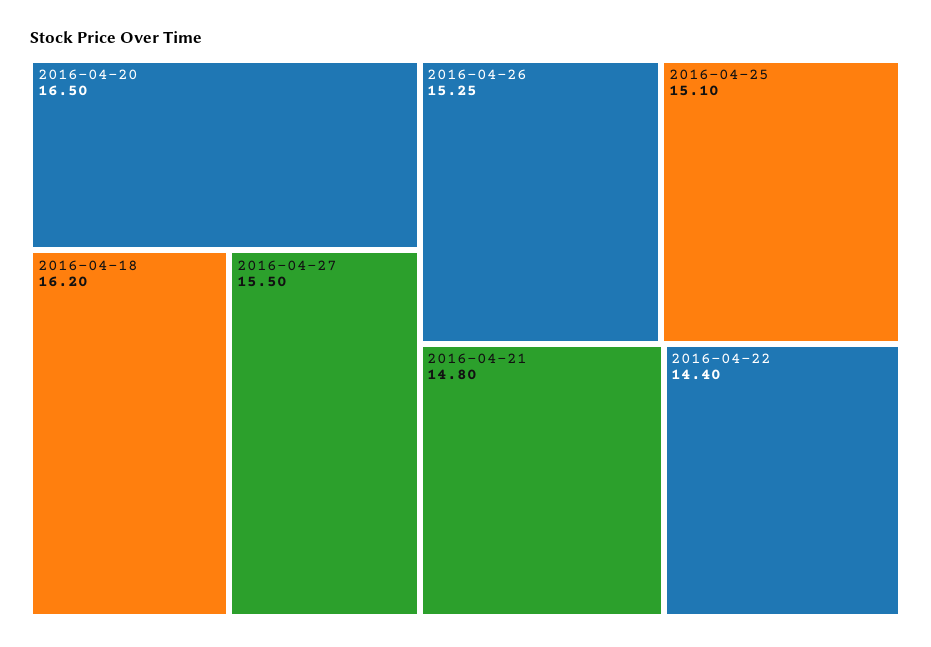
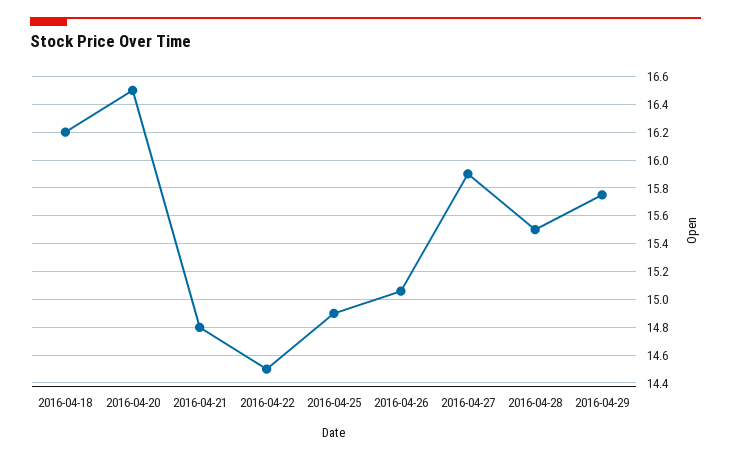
2016-04-27: 15.5 -> 15.9
2016-04-26: 15.25 -> 15.05
2016-04-25: 15.1 -> 14.9
2016-04-22: 14.4 -> 14.5
2016-04-28: none -> 15.5
2016-04-29: none -> 15.75

